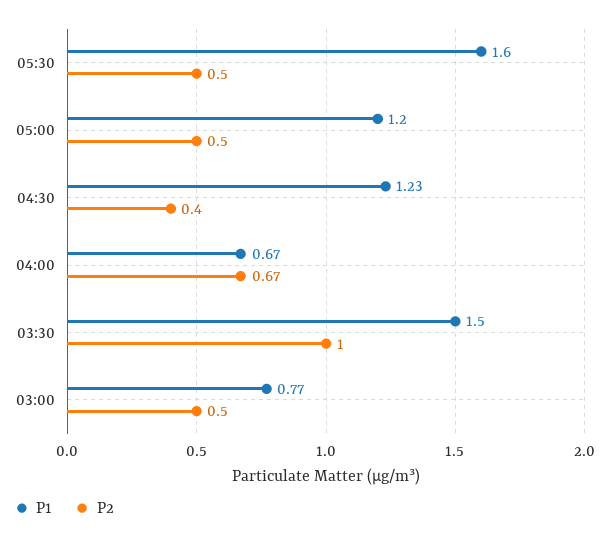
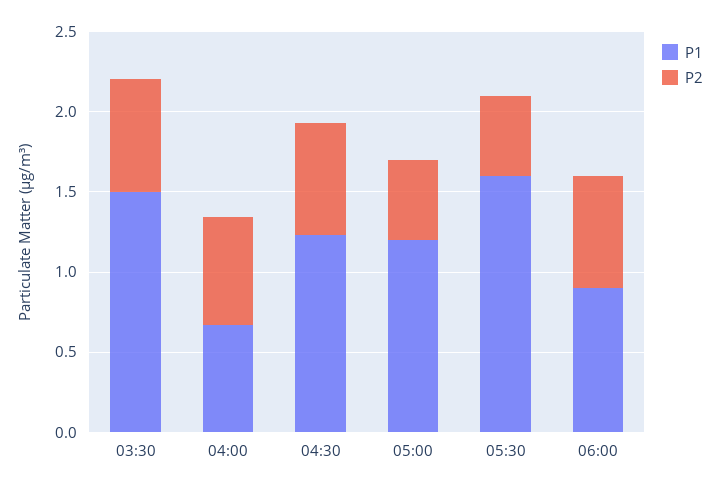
P2, 04:30: 0.4 -> 0.7
P2, 03:30: 1 -> 0.7
P1, 03:00: 0.77 -> none
P2, 03:00: 0.5 -> none
P1, 06:00: none -> 0.9
P2, 06:00: none -> 0.7

